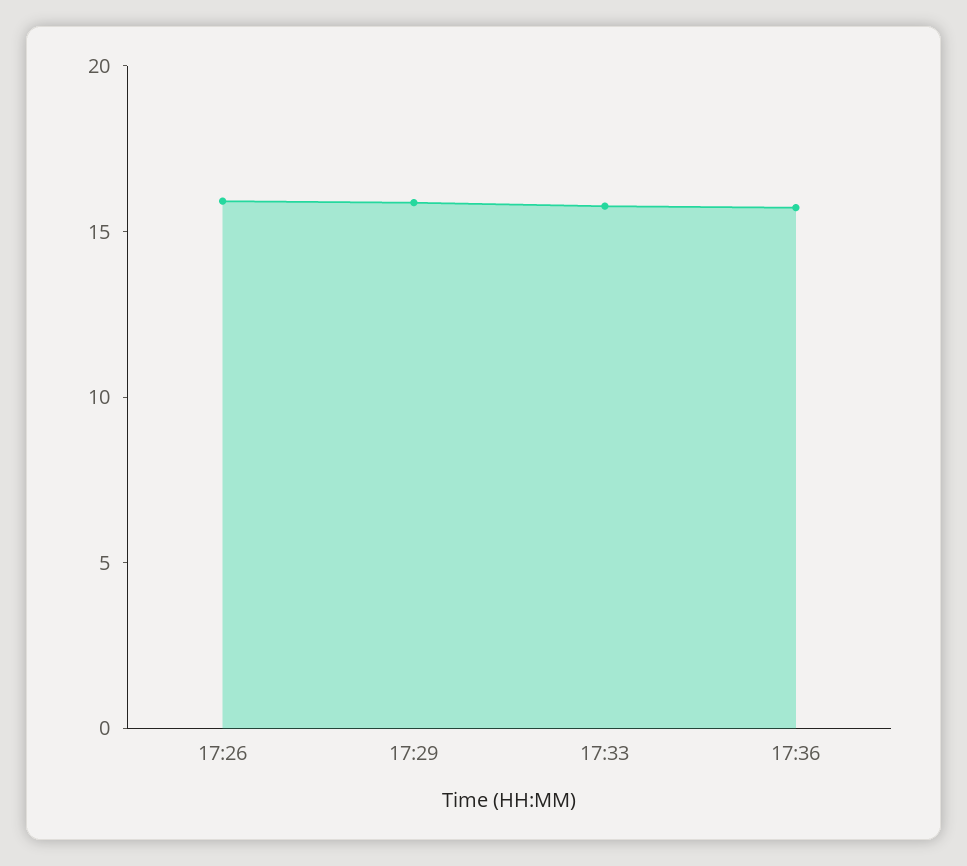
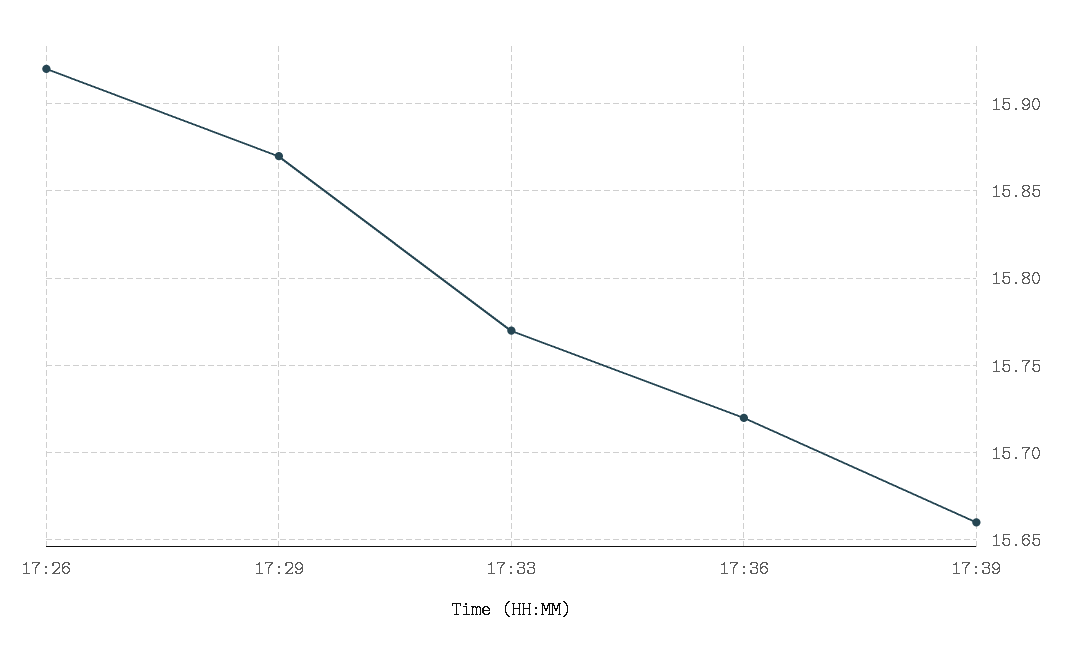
17:39: none -> 15.66

